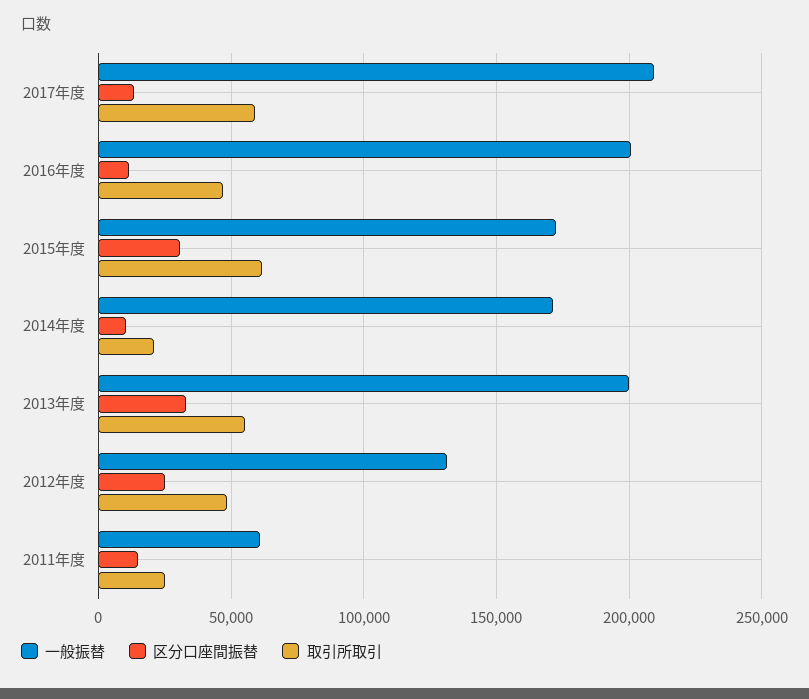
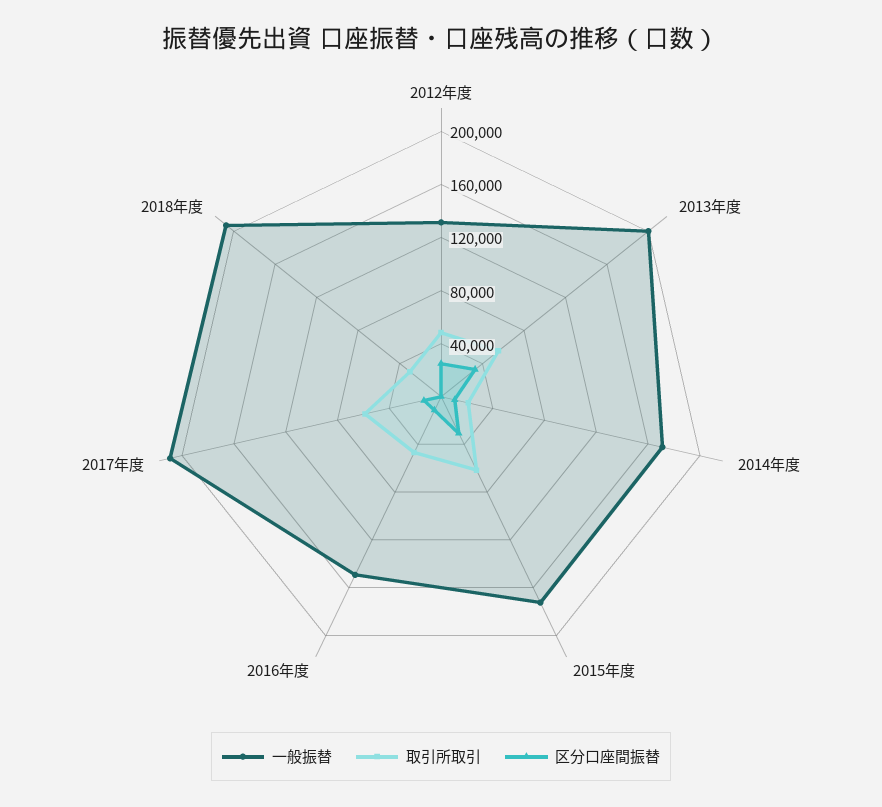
一般振替, 2016年度: 200000 -> 150000
一般振替, 2011年度: 60000 -> none
区分口座間振替, 2011年度: 15000 -> none
取引所取引, 2011年度: 25000 -> none
一般振替, 2018年度: none -> 210000
取引所取引, 2018年度: none -> 30000
区分口座間振替, 2018年度: none -> 0

